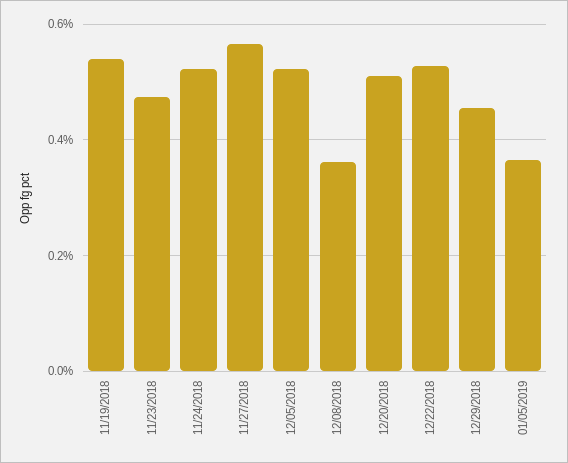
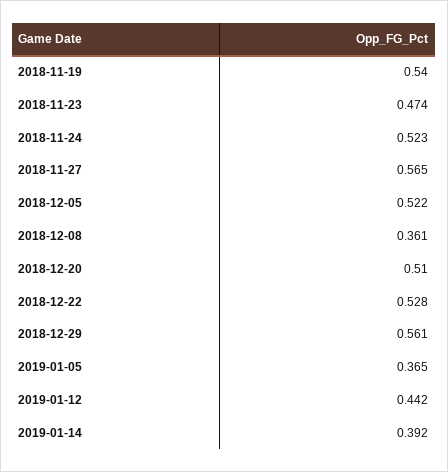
12/29/2018: 0.46 -> 0.561
2019-01-12: none -> 0.442
2019-01-14: none -> 0.392

